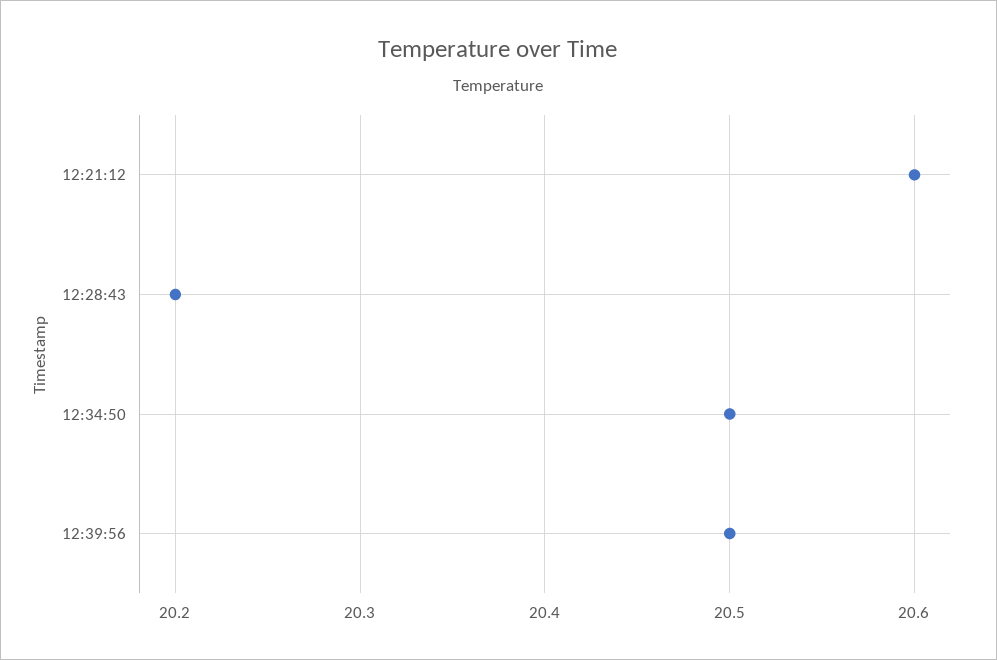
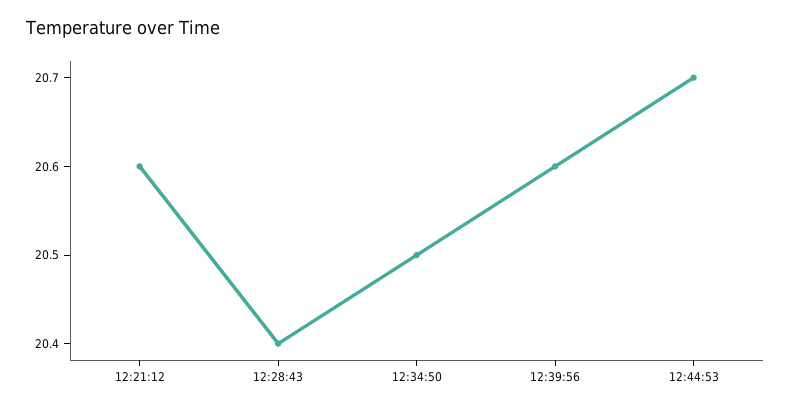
12:28:43: 20.2 -> 20.4
12:39:56: 20.5 -> 20.6
12:44:53: none -> 20.7

